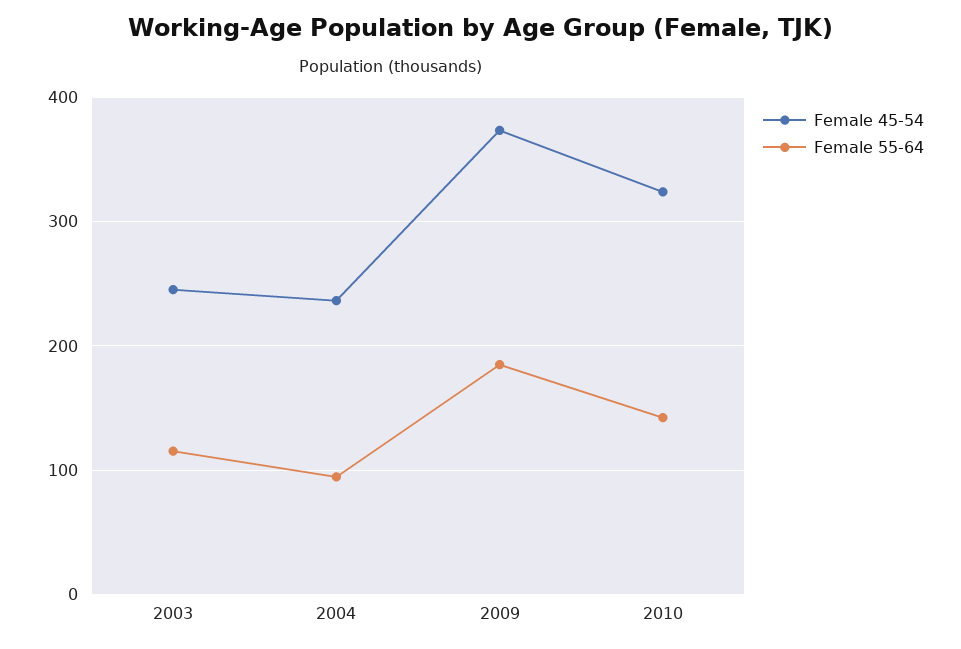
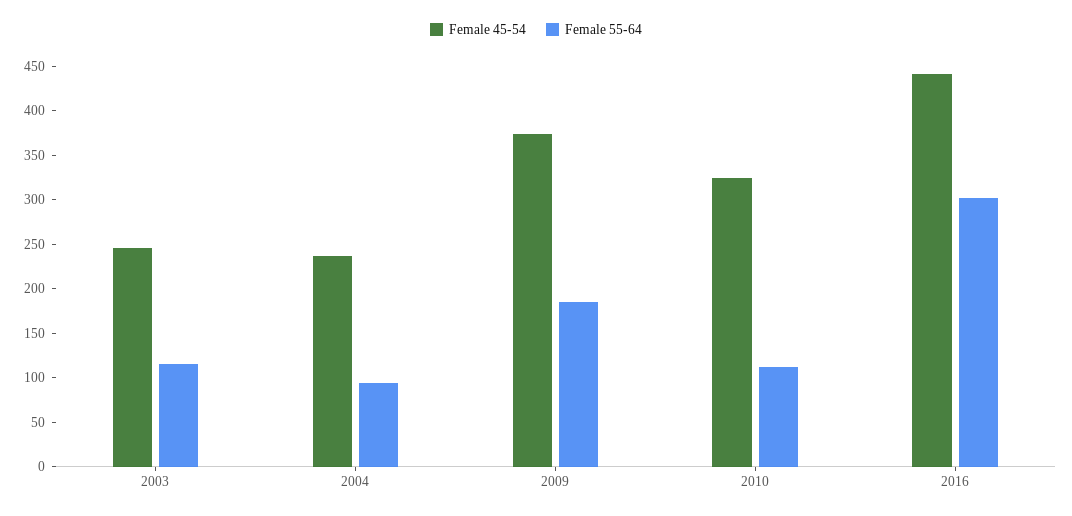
Female 55-64, 2010: 140 -> 110
Female 45-54, 2016: none -> 440
Female 55-64, 2016: none -> 300

